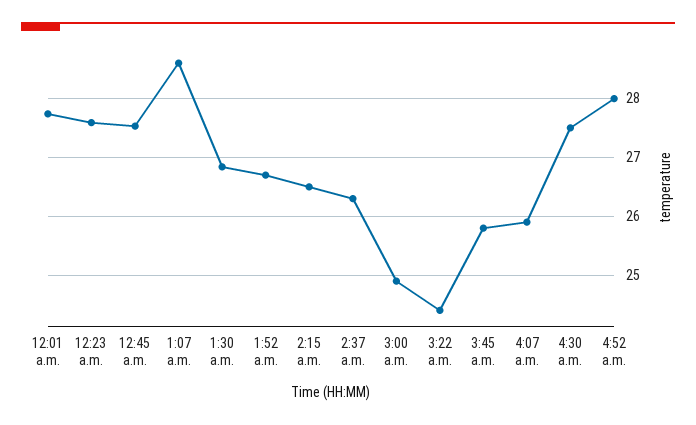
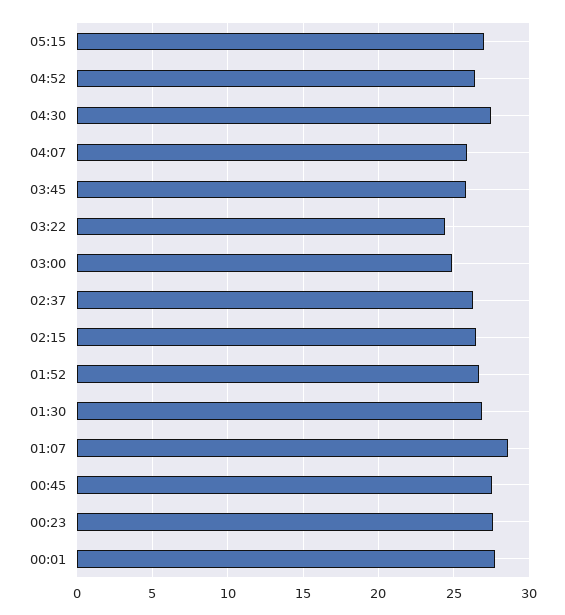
4:52 a.m.: 28 -> 26.5
05:15: none -> 27

